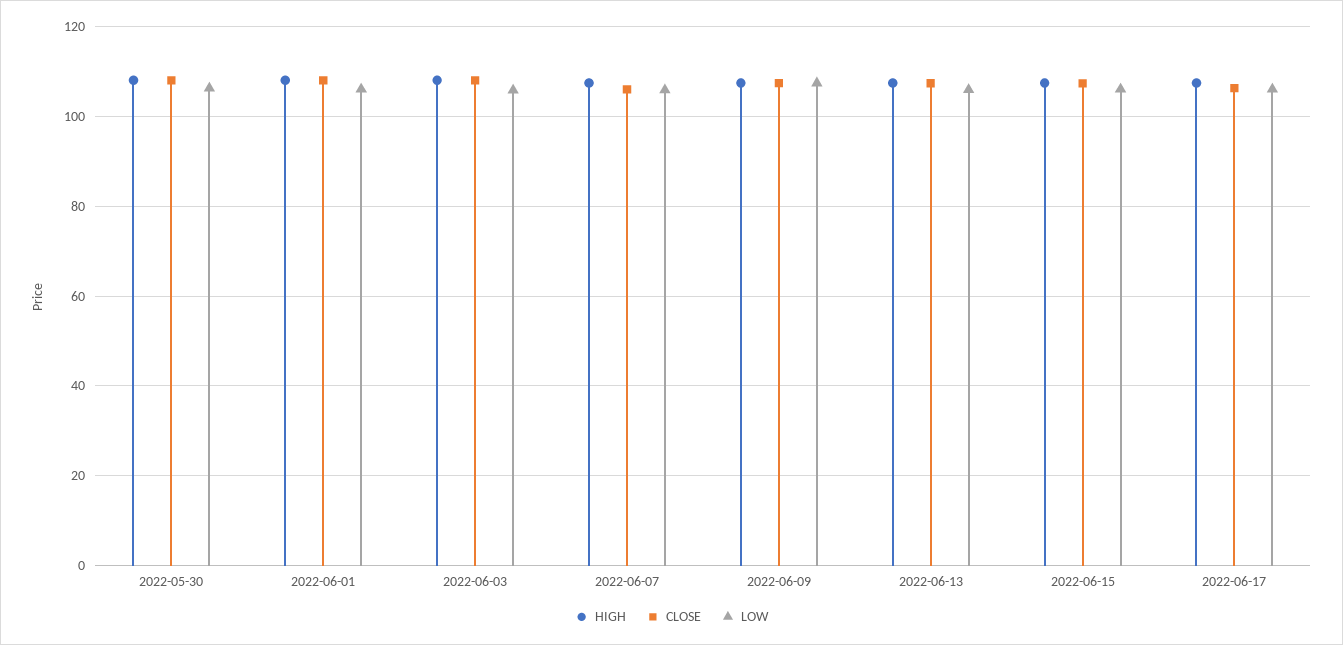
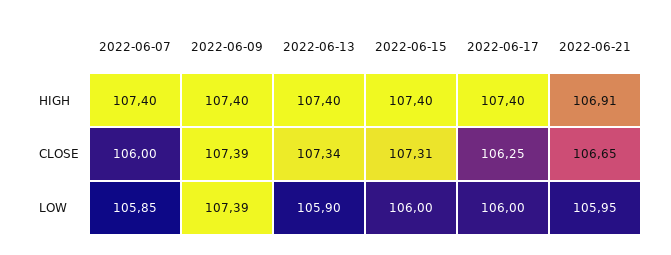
HIGH, 2022-05-30: 108 -> none
CLOSE, 2022-05-30: 108 -> none
LOW, 2022-05-30: 106 -> none
HIGH, 2022-06-01: 108 -> none
CLOSE, 2022-06-01: 108 -> none
LOW, 2022-06-01: 106 -> none
HIGH, 2022-06-03: 108 -> none
CLOSE, 2022-06-03: 108 -> none
LOW, 2022-06-03: 106 -> none
HIGH, 2022-06-21: none -> 106.91
CLOSE, 2022-06-21: none -> 106.65
LOW, 2022-06-21: none -> 105.95

